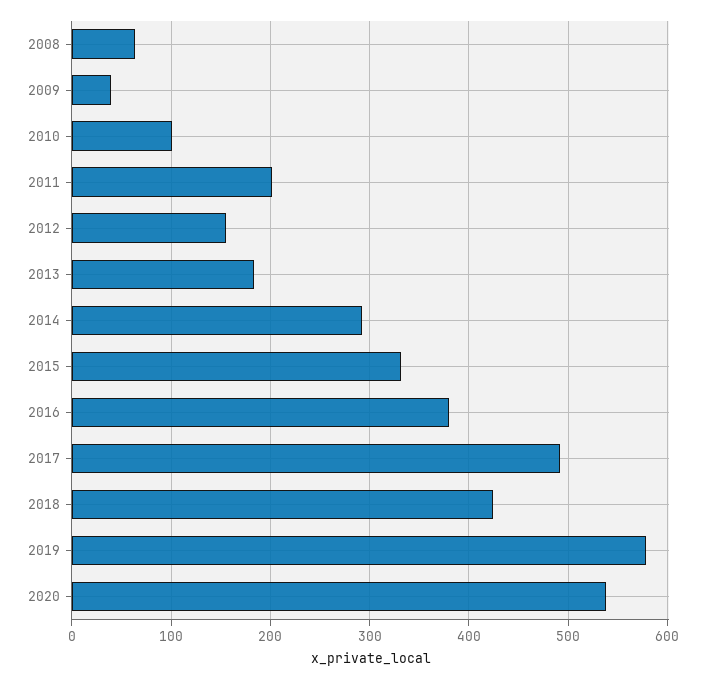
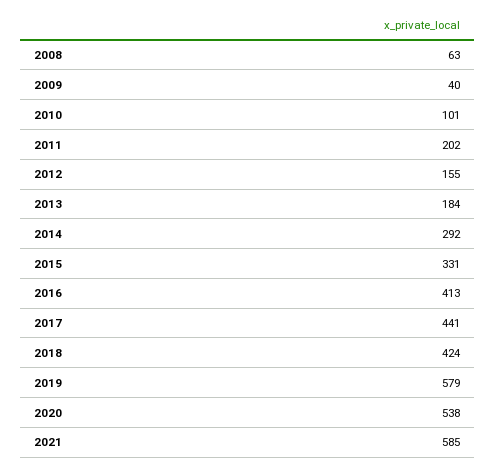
2016: 380 -> 413
2017: 490 -> 441
2021: none -> 585

